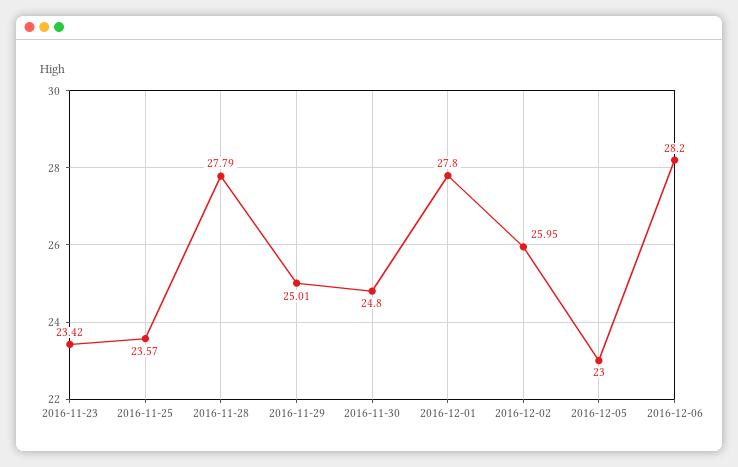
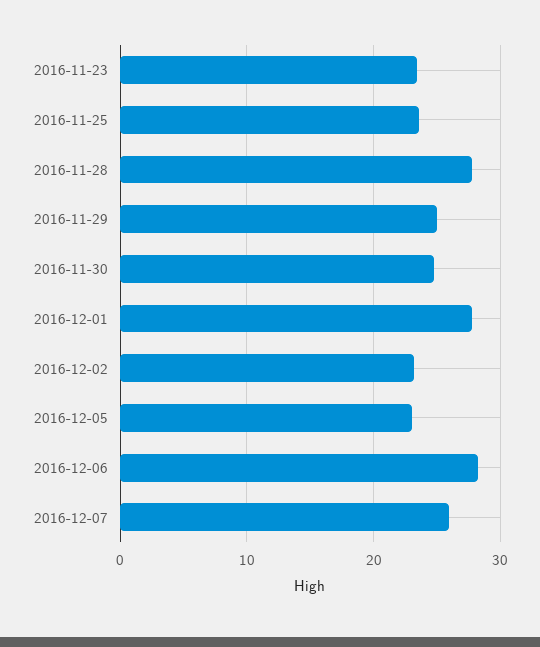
2016-12-02: 25.95 -> 23
2016-12-07: none -> 26

